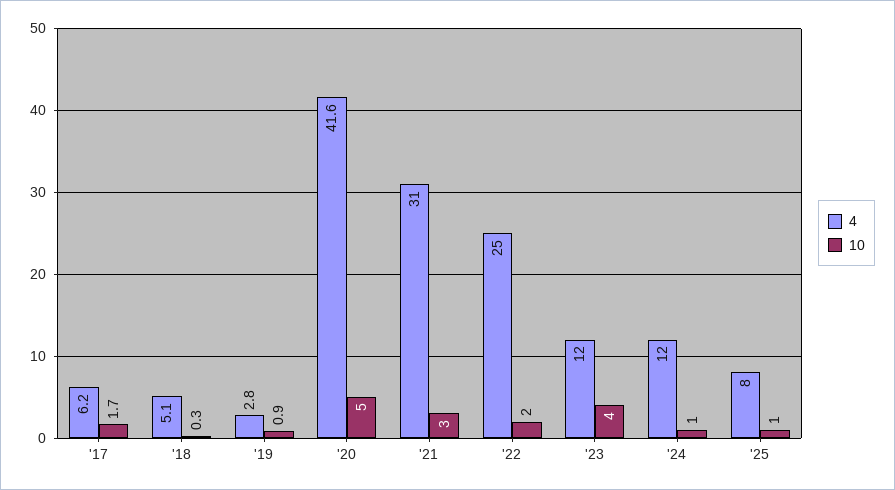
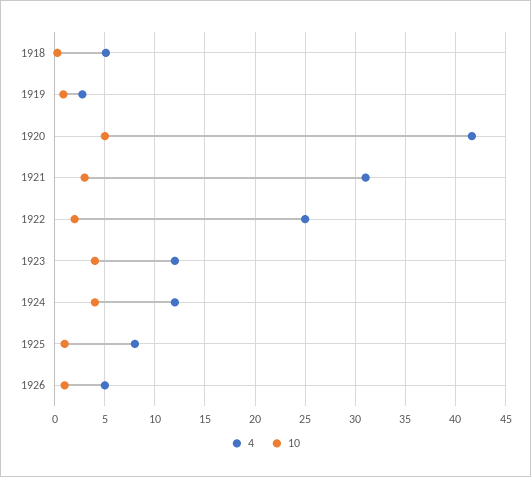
4, '17: 6.2 -> none
10, '17: 1.7 -> none
10, '24: 1 -> 4
4, 1926: none -> 5
10, 1926: none -> 1

